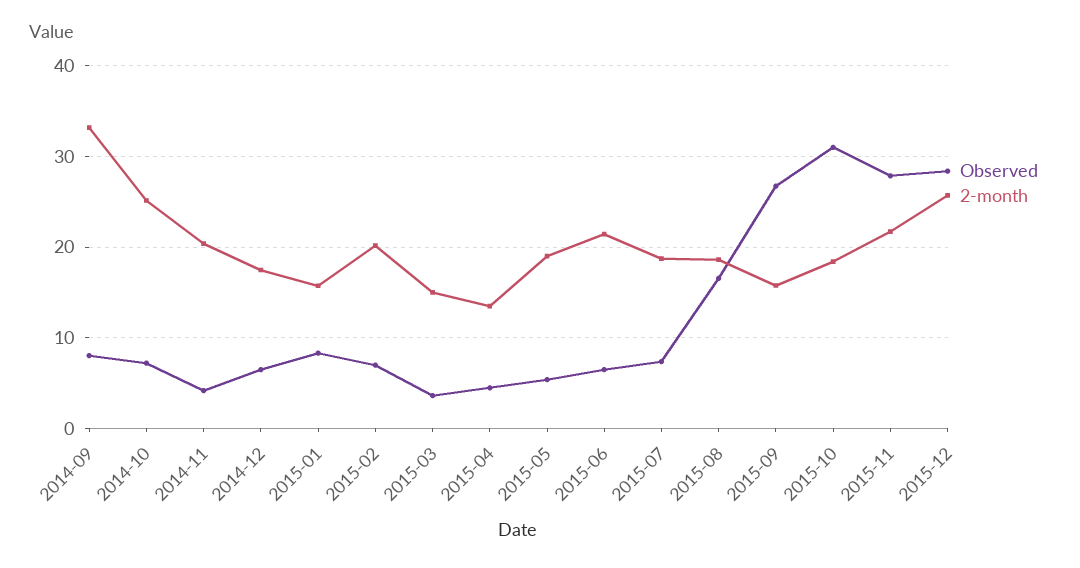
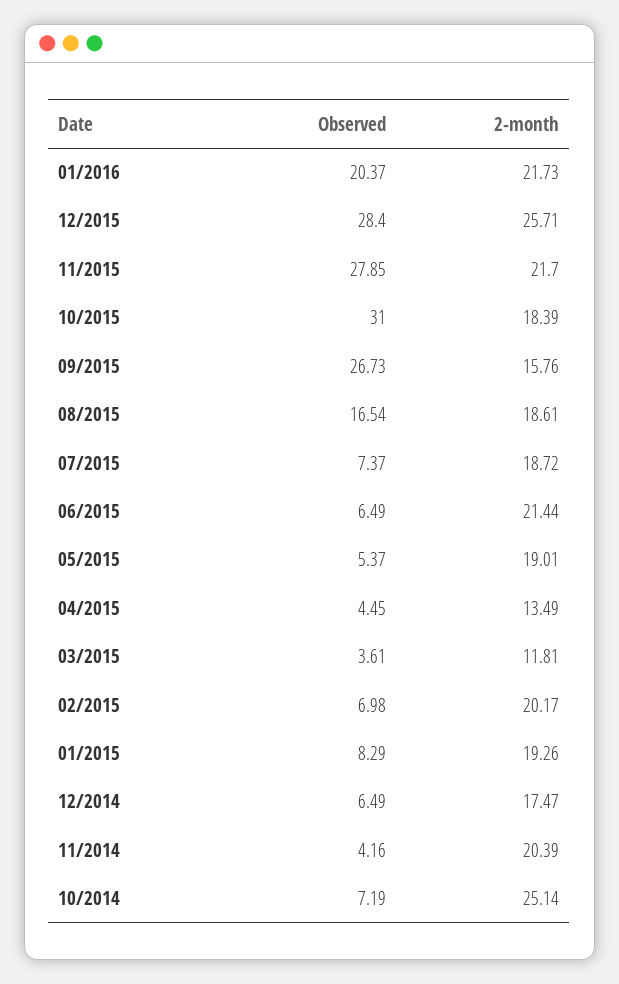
Observed, 2014-09: 8 -> none
2-month, 2014-09: 33 -> none
2-month, 2015-01: 16 -> 19.26
2-month, 2015-03: 15 -> 11.81
Observed, 01/2016: none -> 20.37
2-month, 01/2016: none -> 21.73

